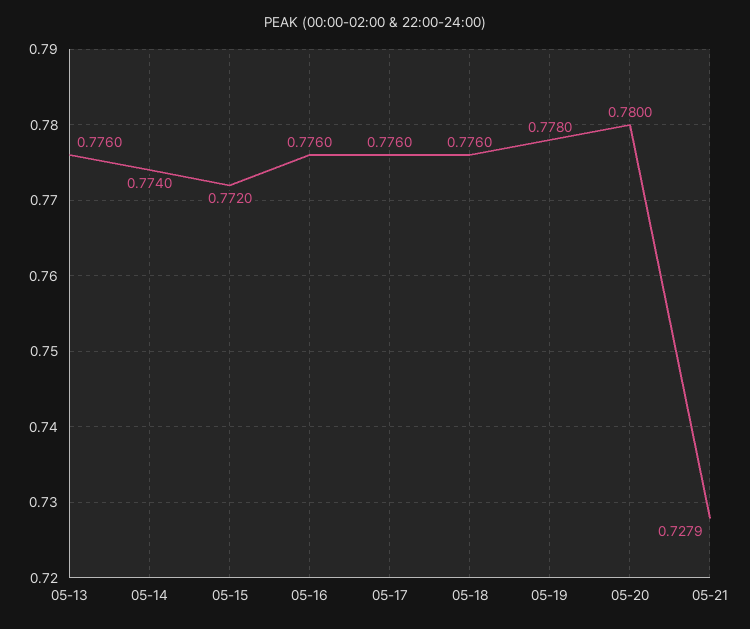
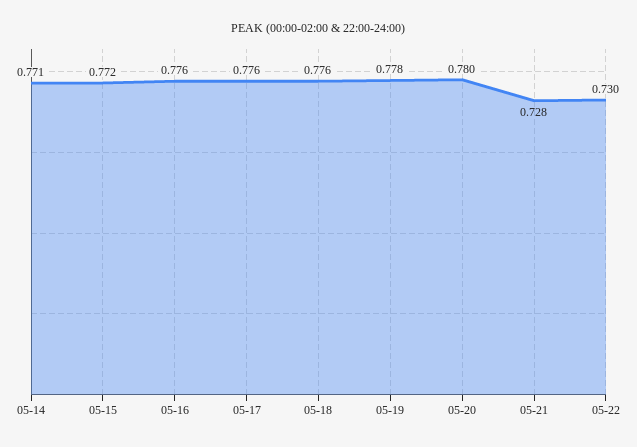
05-13: 0.776 -> none
05-14: 0.774 -> 0.771
05-22: none -> 0.73

